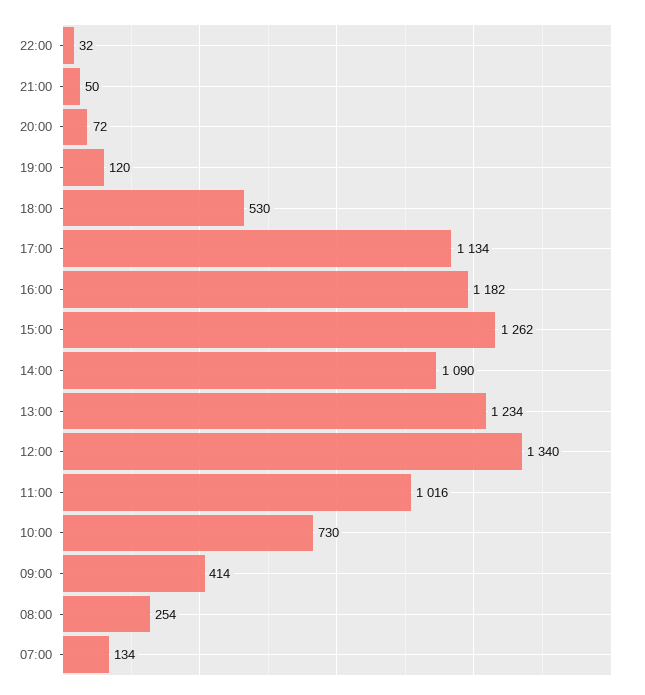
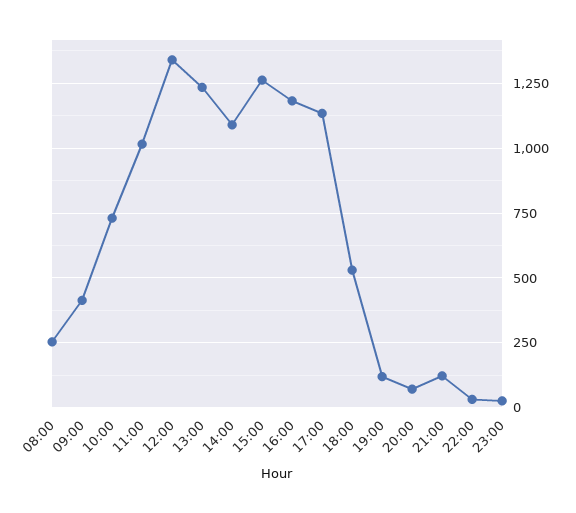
21:00: 50 -> 125
07:00: 134 -> none
23:00: none -> 25

